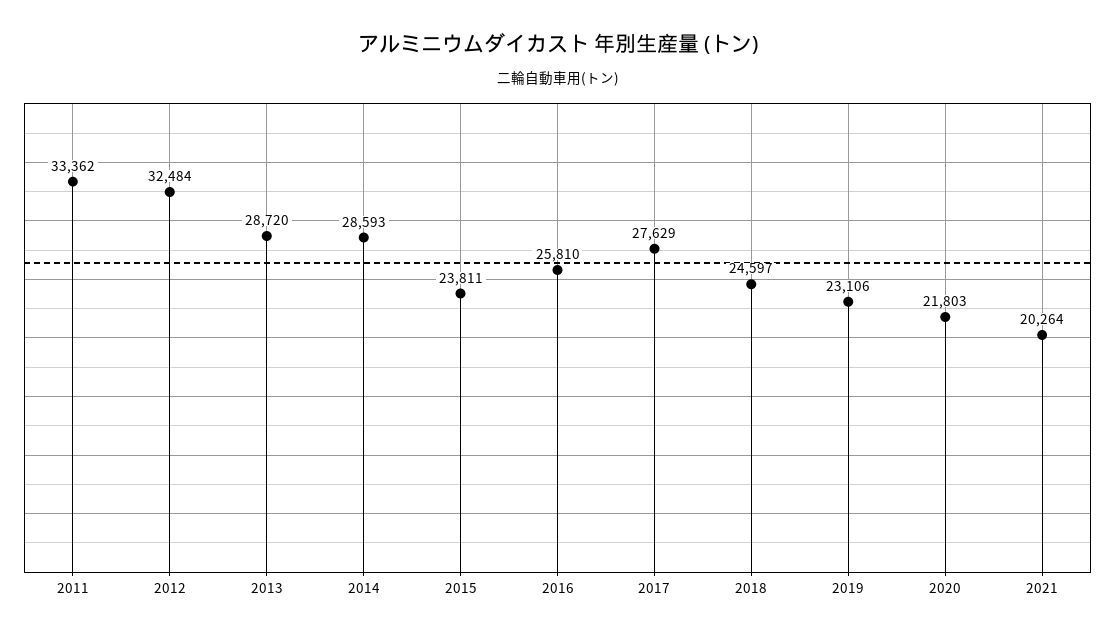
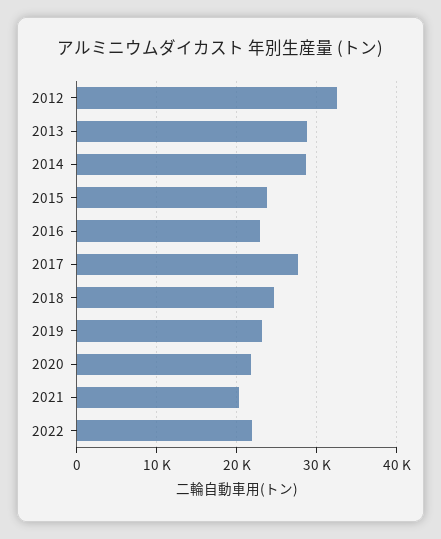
2011: 33362 -> none
2016: 25810 -> 23000
2022: none -> 22000

